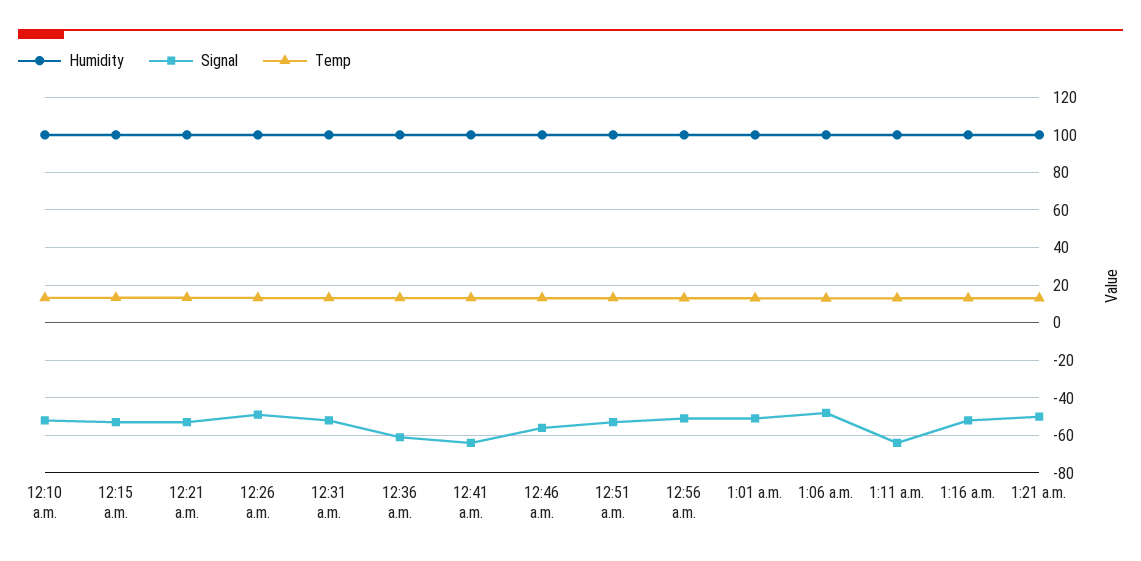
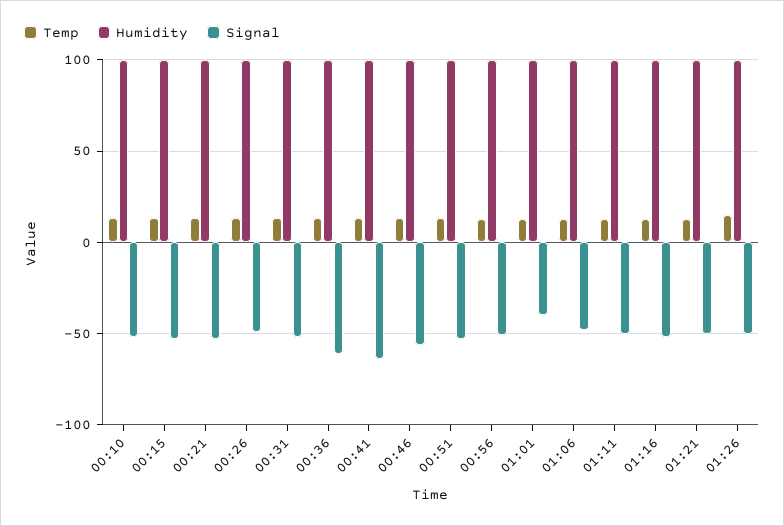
Signal, 1:01 a.m.: -50 -> -40
Signal, 1:11 a.m.: -65 -> -50
Temp, 01:26: none -> 15
Humidity, 01:26: none -> 100
Signal, 01:26: none -> -50

